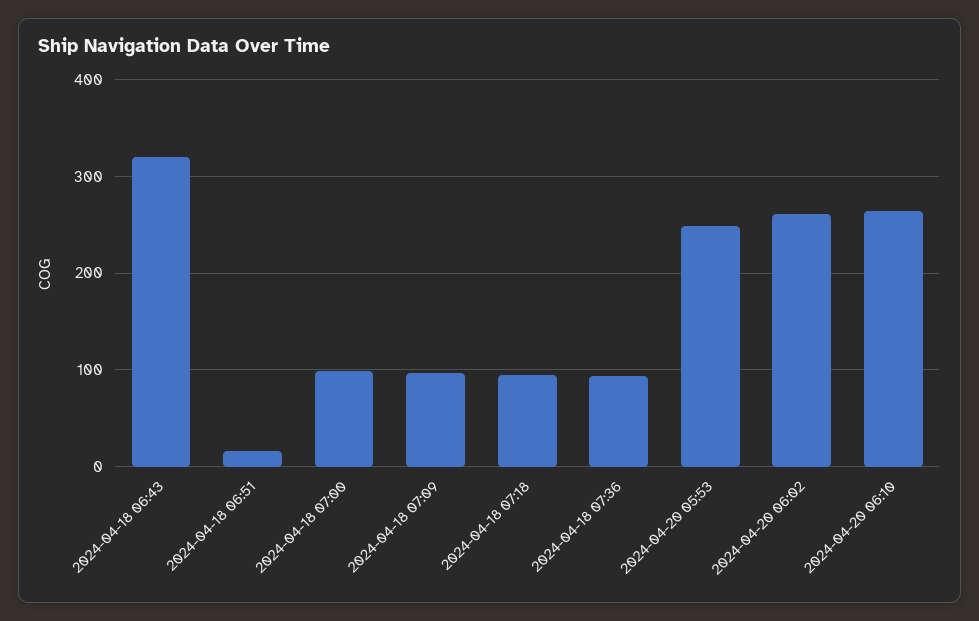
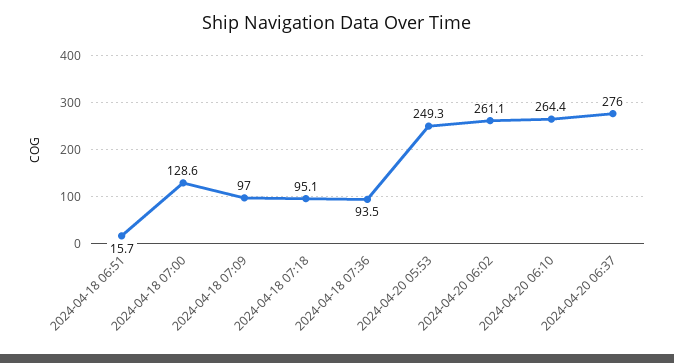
2024-04-18 06:43: 320 -> none
2024-04-18 07:00: 100 -> 128.6
2024-04-20 06:37: none -> 276

